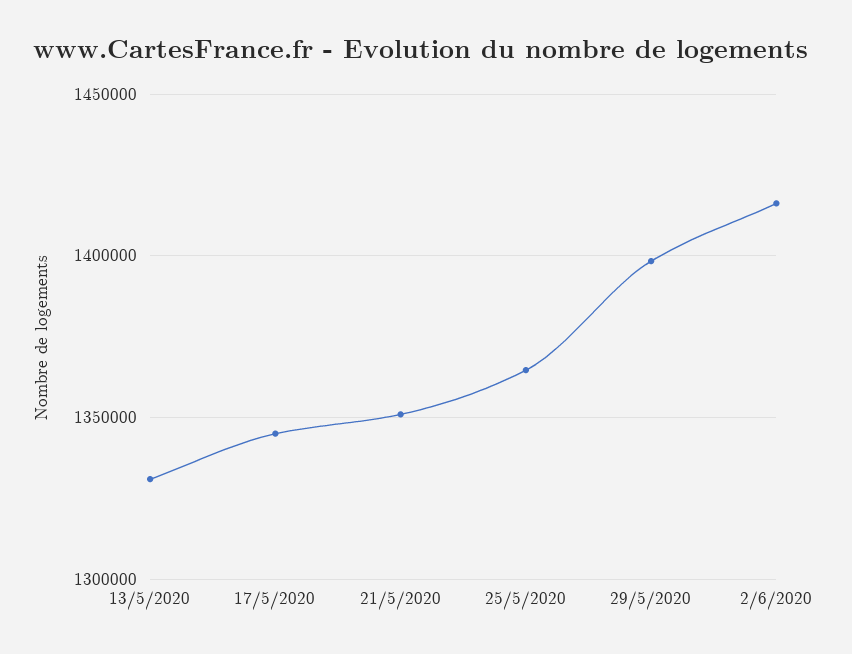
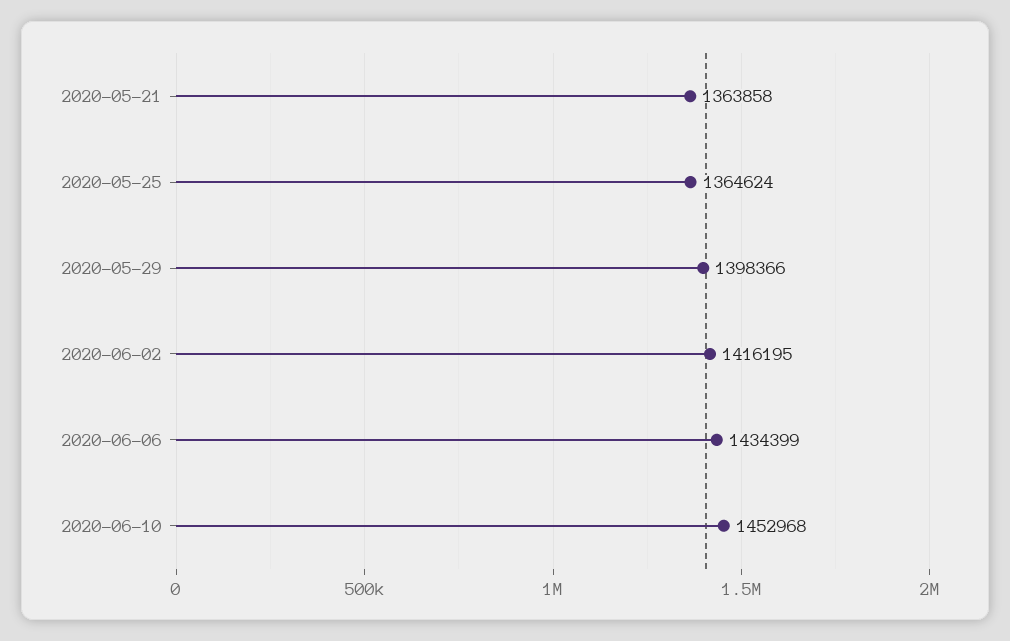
13/5/2020: 1330000 -> none
17/5/2020: 1345000 -> none
21/5/2020: 1350000 -> 1363858
2020-06-06: none -> 1434399
2020-06-10: none -> 1452968

